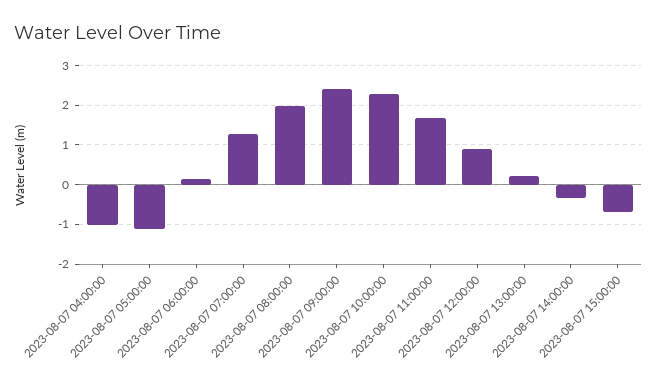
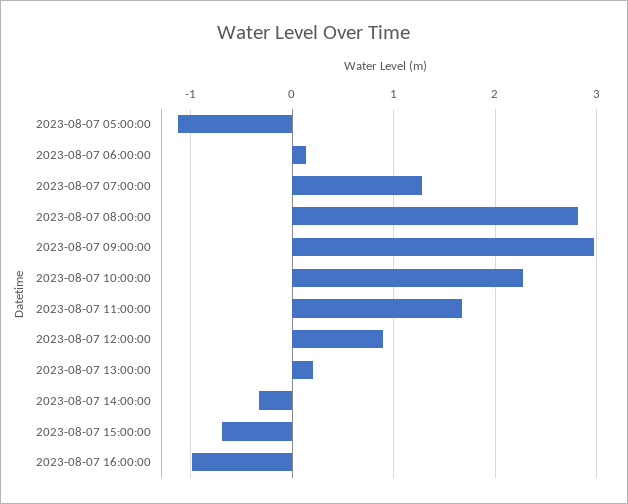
2023-08-07 04:00:00: -1 -> none
2023-08-07 08:00:00: 2 -> 2.8
2023-08-07 09:00:00: 2.4 -> 3
2023-08-07 16:00:00: none -> -1

